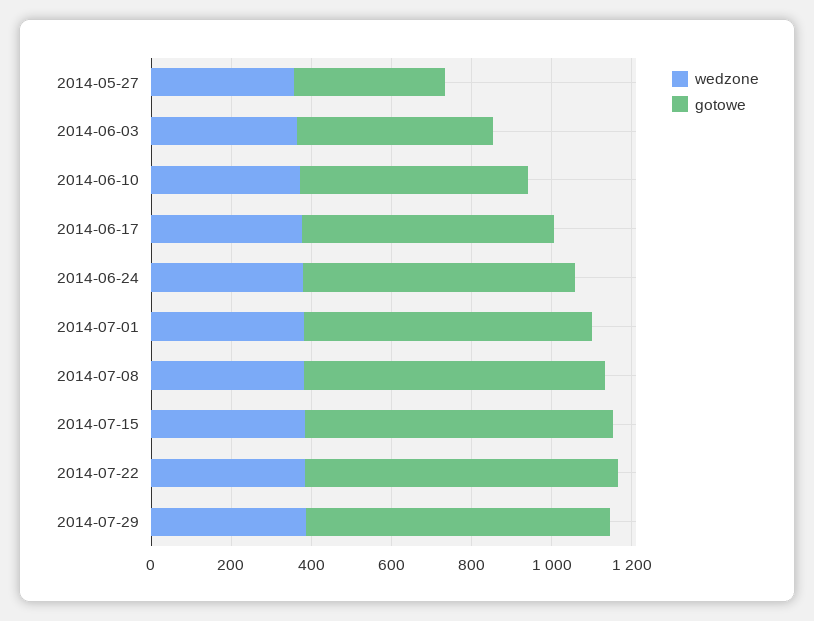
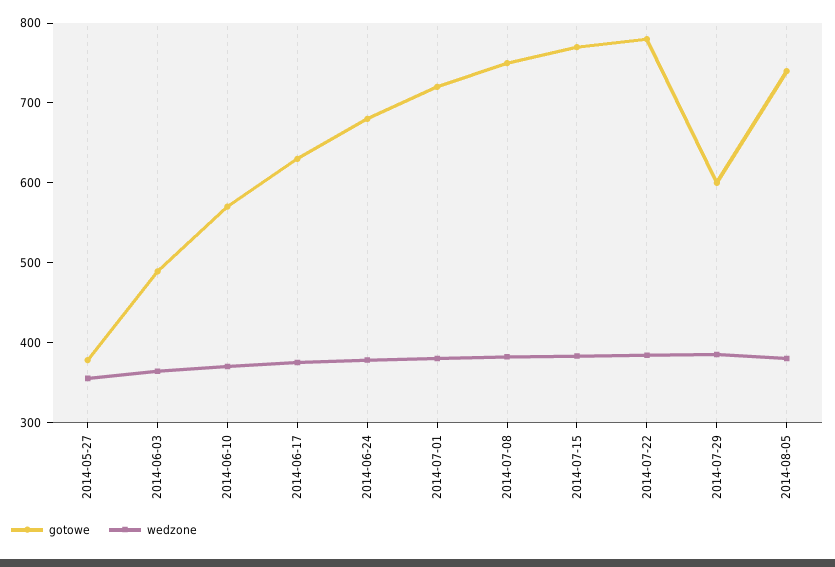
gotowe, 2014-07-29: 750 -> 600
gotowe, 2014-08-05: none -> 740
wedzone, 2014-08-05: none -> 380

